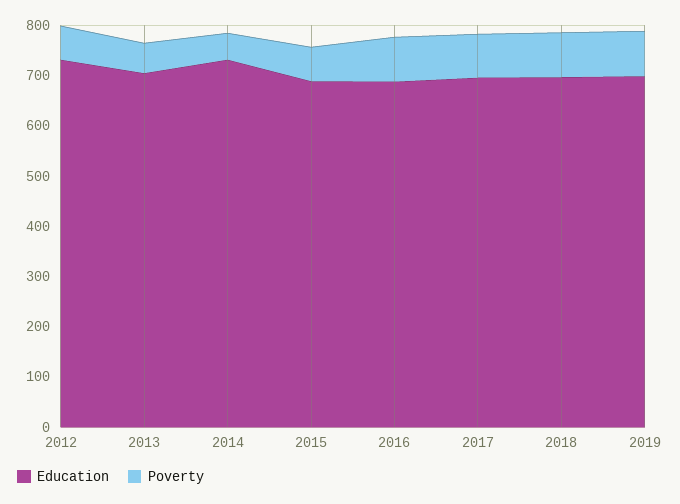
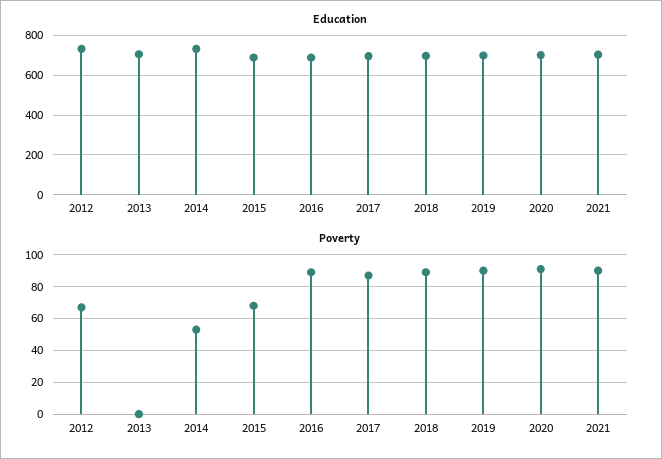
Poverty, 2013: 60 -> 0
Education, 2020: none -> 700
Education, 2021: none -> 700
Poverty, 2020: none -> 90
Poverty, 2021: none -> 90

